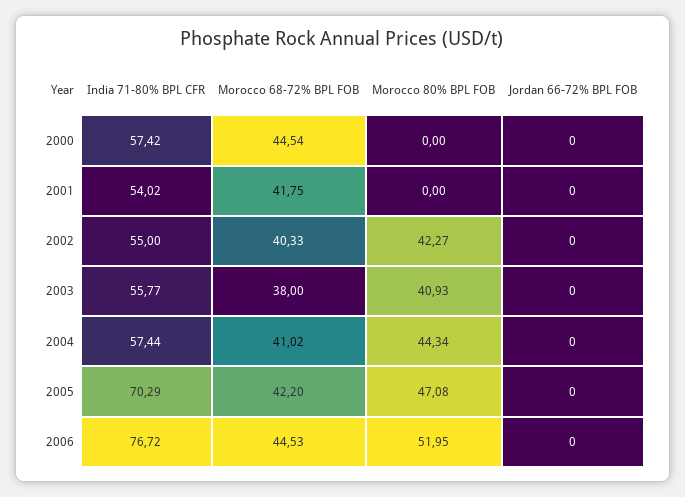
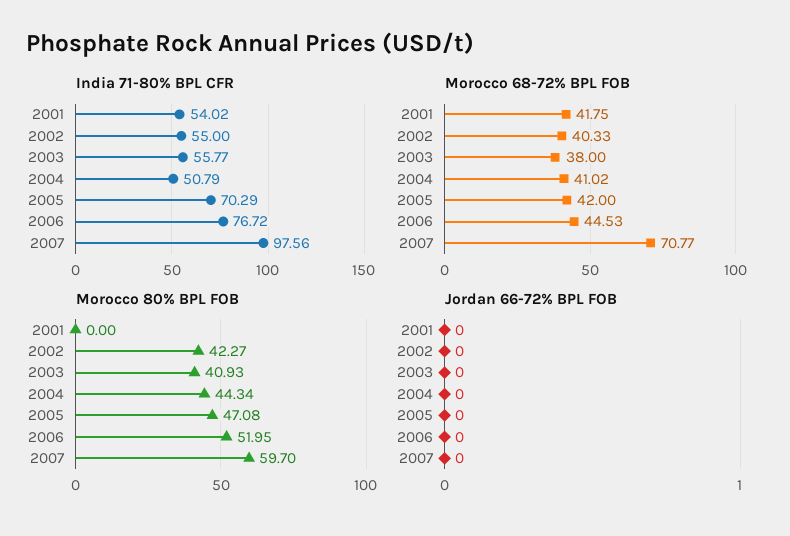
India 71-80% BPL CFR, 2000: 57.42 -> none
Morocco 68-72% BPL FOB, 2000: 44.54 -> none
Morocco 80% BPL FOB, 2000: 0 -> none
Jordan 66-72% BPL FOB, 2000: 0 -> none
India 71-80% BPL CFR, 2004: 57.44 -> 50.79
Morocco 68-72% BPL FOB, 2005: 42.2 -> 42
India 71-80% BPL CFR, 2007: none -> 97.56
Morocco 68-72% BPL FOB, 2007: none -> 70.77
Morocco 80% BPL FOB, 2007: none -> 59.7
Jordan 66-72% BPL FOB, 2007: none -> 0

